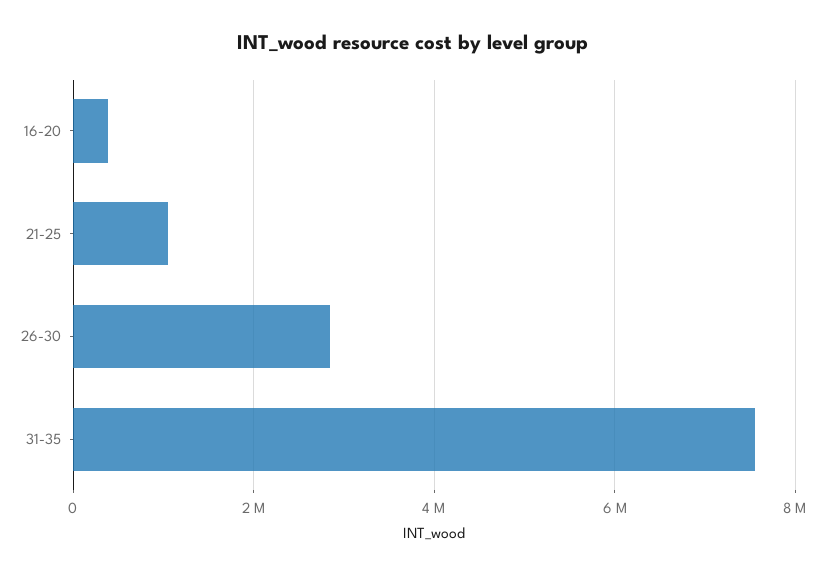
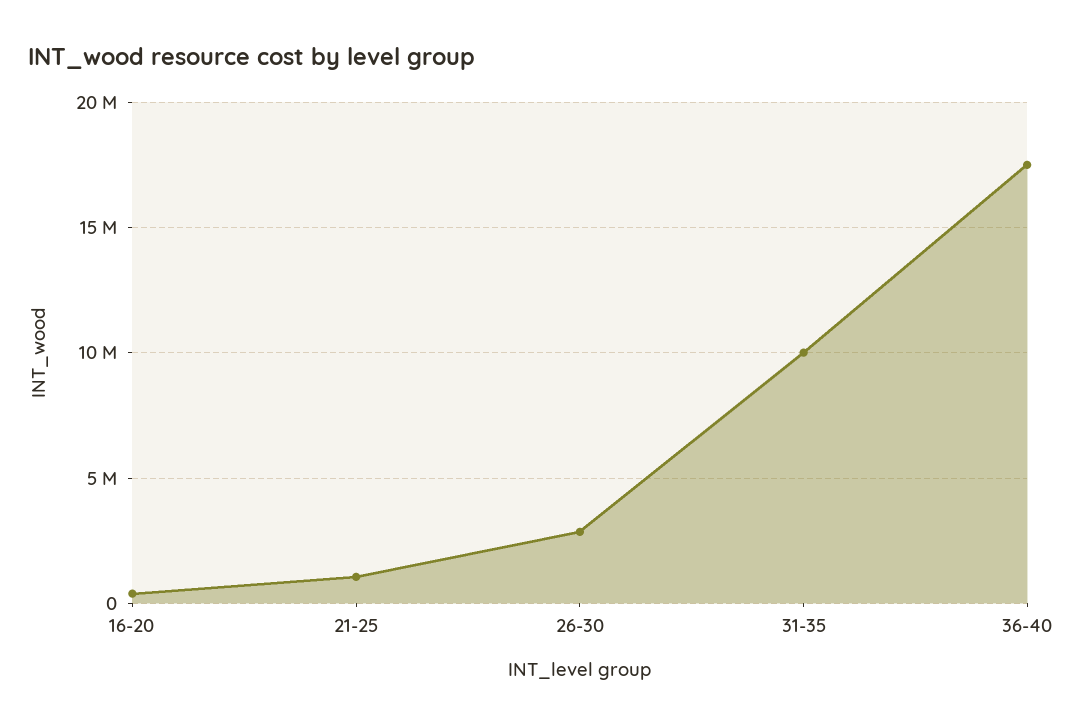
31-35: 7600000 -> 10000000
36-40: none -> 17500000

